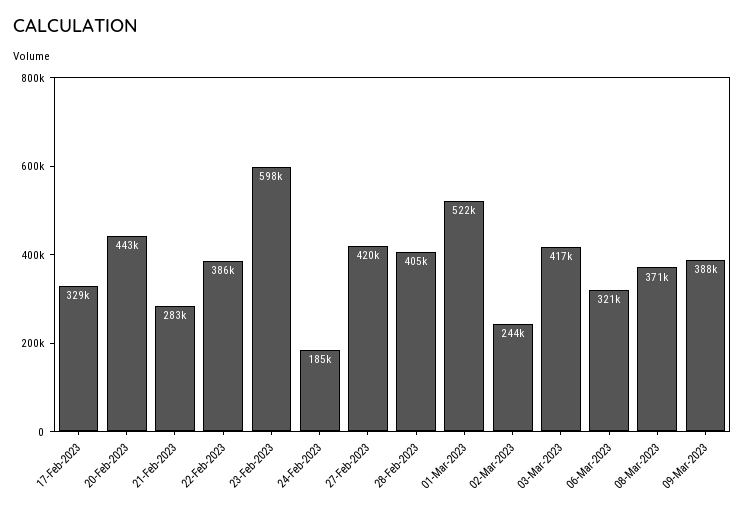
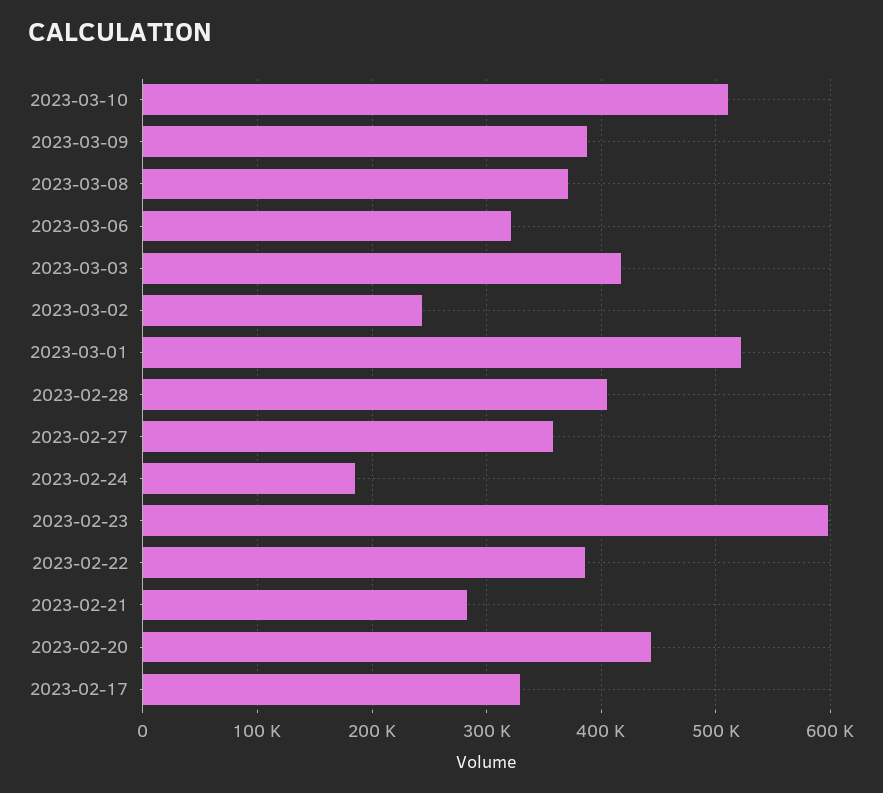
27-Feb-2023: 420000 -> 360000
2023-03-10: none -> 510000

